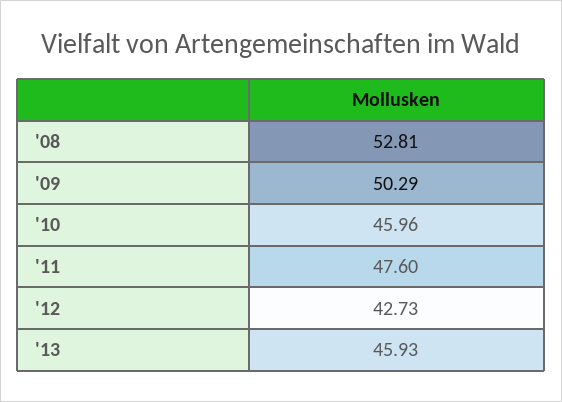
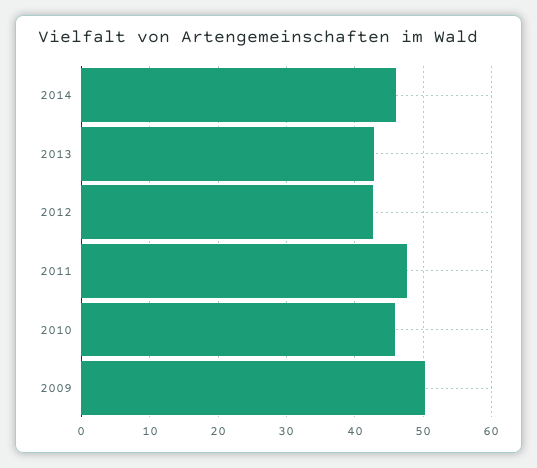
'08: 52.81 -> none
'13: 45.93 -> 43
2014: none -> 46

